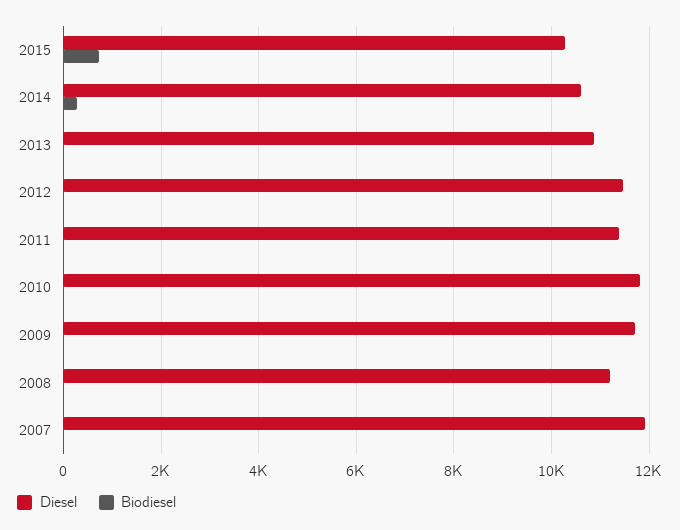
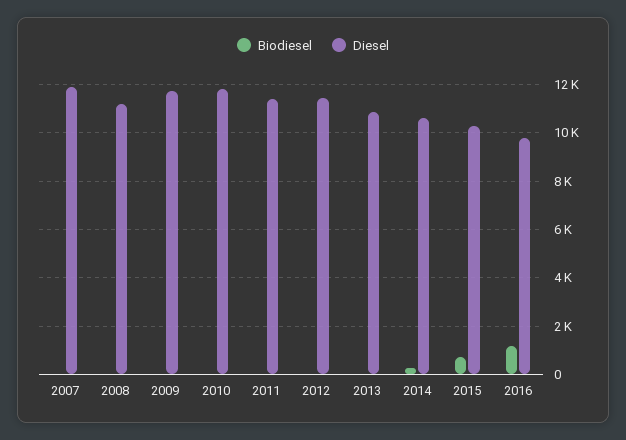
Biodiesel, 2016: none -> 1250
Diesel, 2016: none -> 9750

